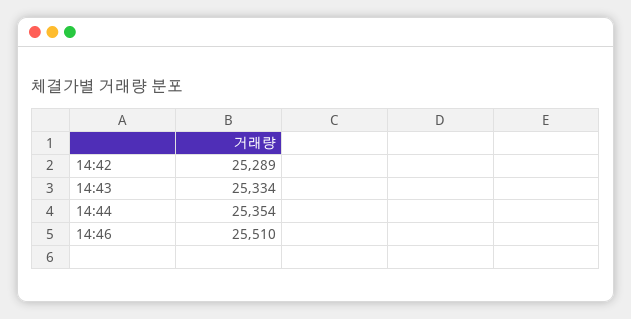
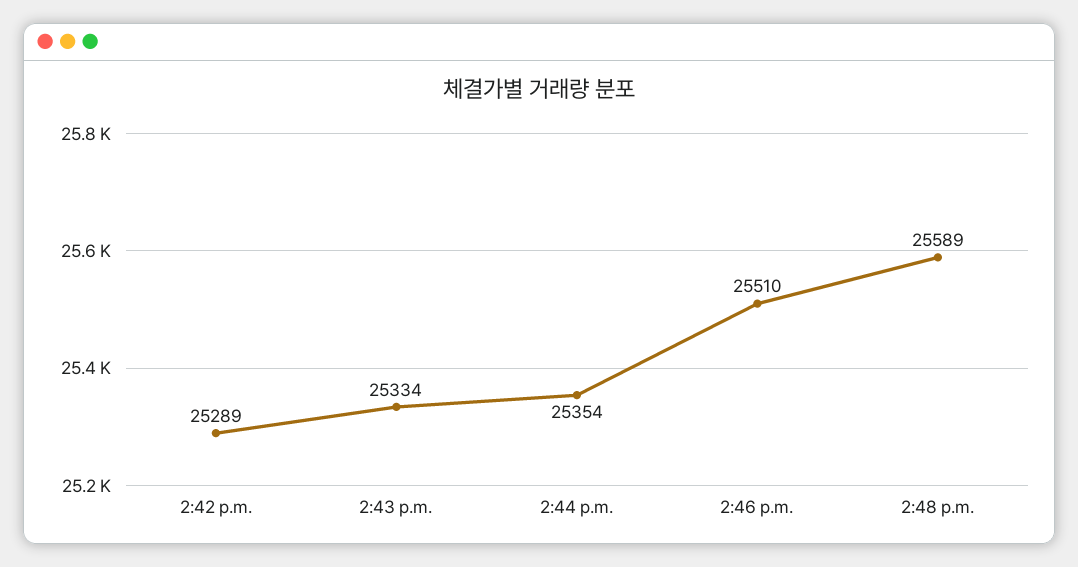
2:48 p.m.: none -> 25589

